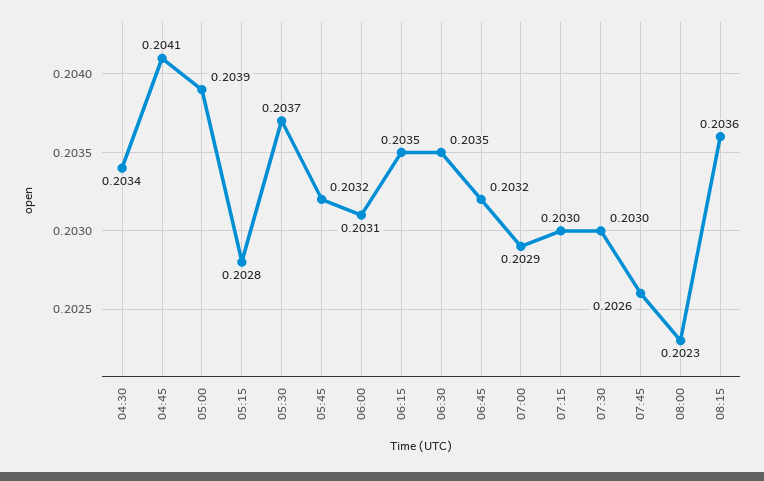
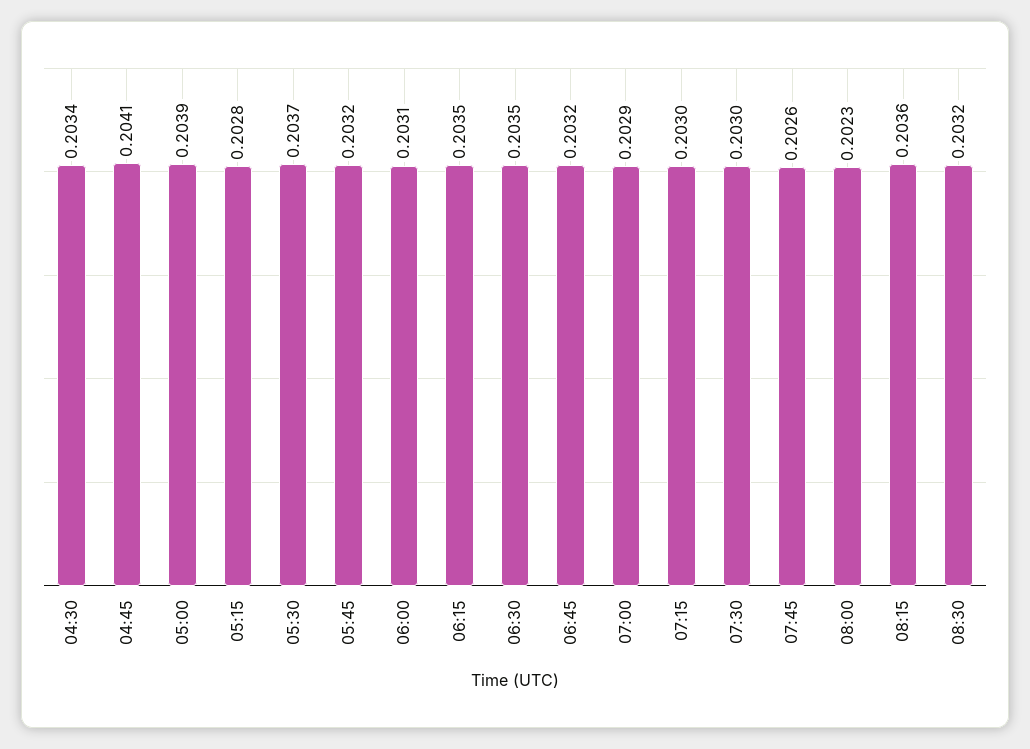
08:30: none -> 0.2032

